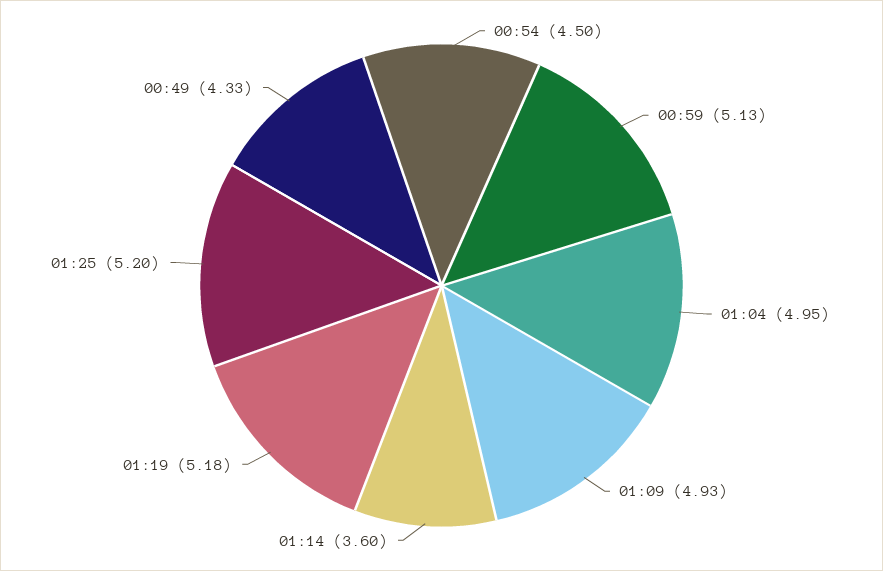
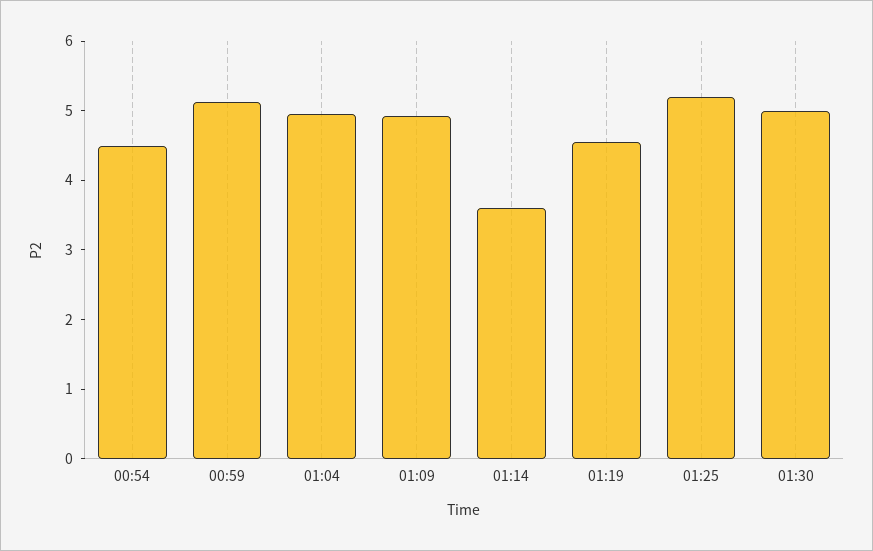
01:19: 5.18 -> 4.6
00:49: 4.33 -> none
01:30: none -> 5

